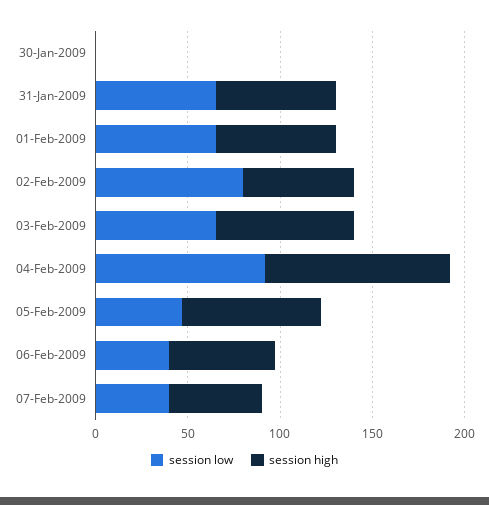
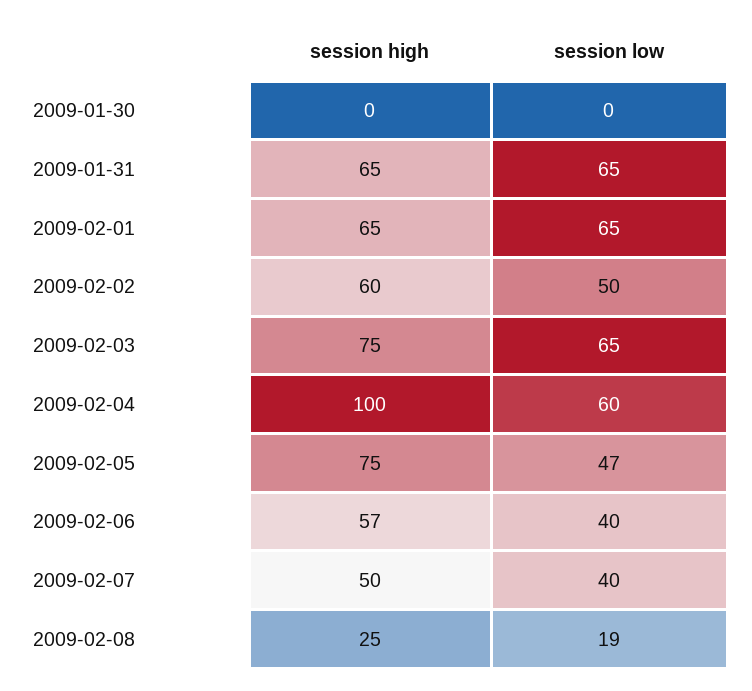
session low, 02-Feb-2009: 80 -> 50
session low, 04-Feb-2009: 90 -> 60
session high, 2009-02-08: none -> 25
session low, 2009-02-08: none -> 19

